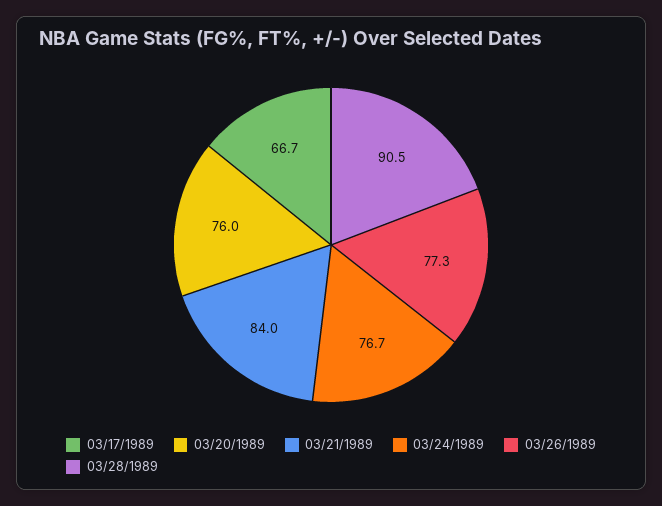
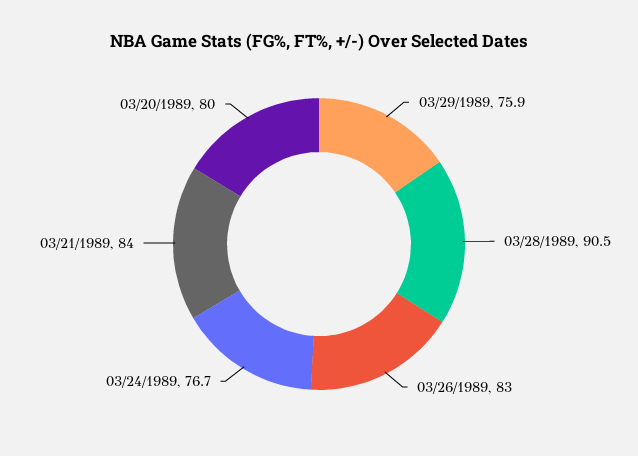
03/17/1989: 66.7 -> none
03/20/1989: 76 -> 80
03/26/1989: 77.3 -> 83
03/29/1989: none -> 75.9

